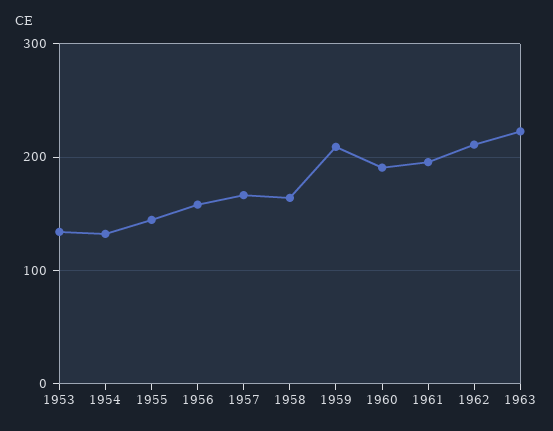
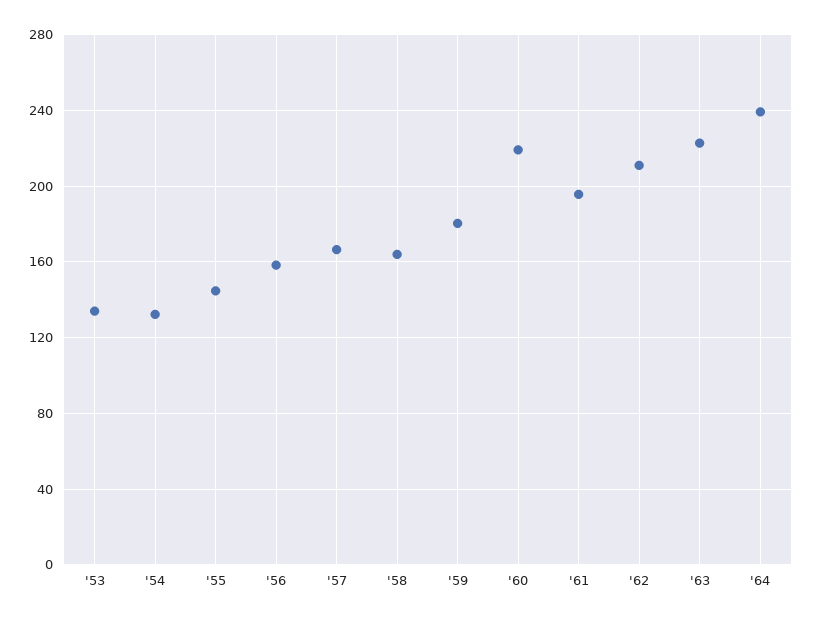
1959: 210 -> 180
1960: 190 -> 220
'64: none -> 240

